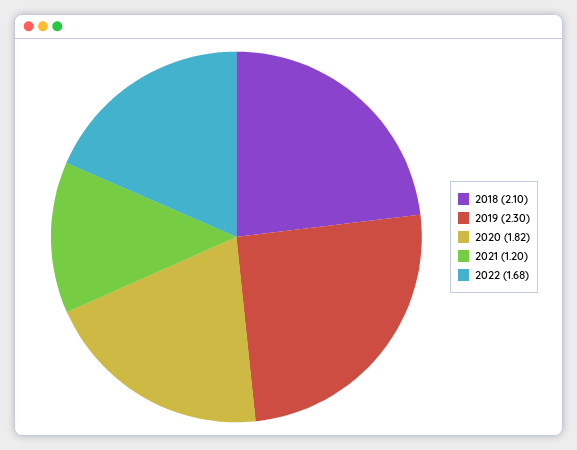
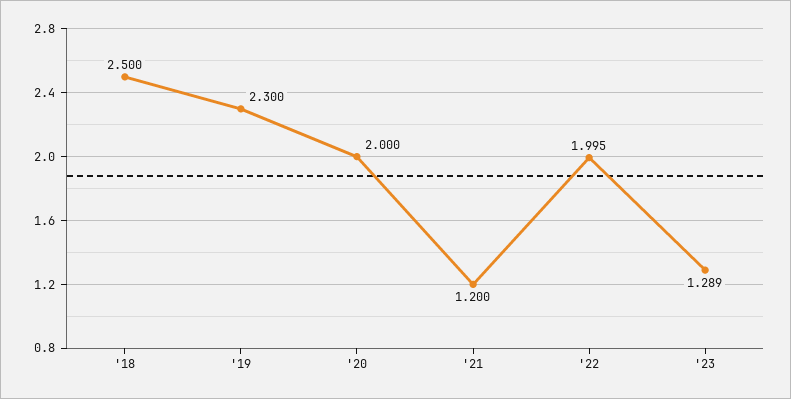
2018: 2.1 -> 2.5
2020: 1.82 -> 2
2022: 1.68 -> 1.995
'23: none -> 1.289

